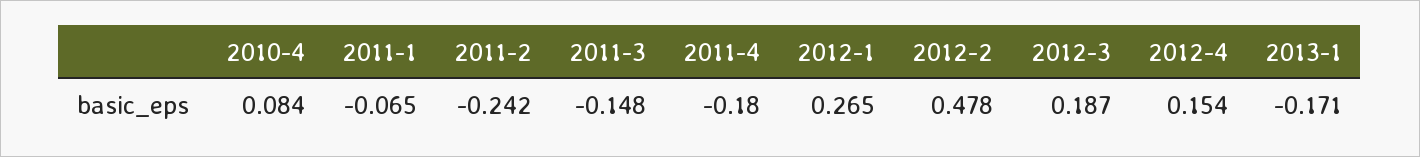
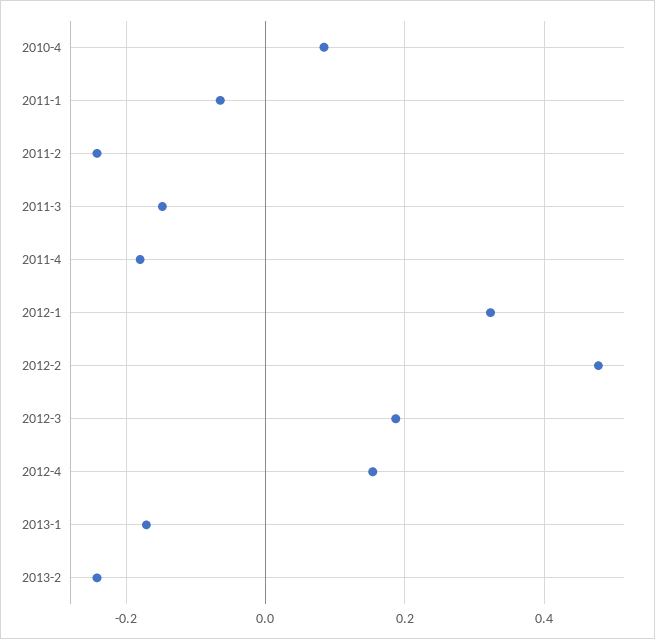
2012-1: 0.265 -> 0.32
2013-2: none -> -0.24

